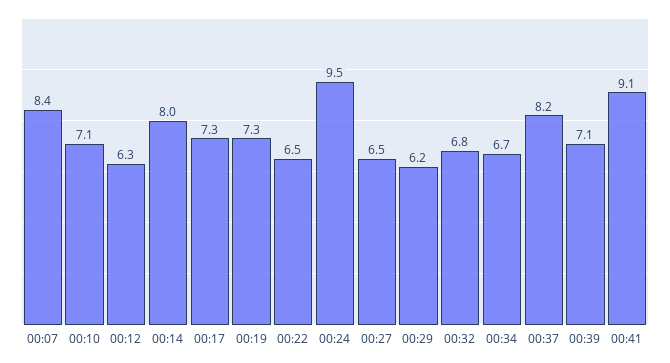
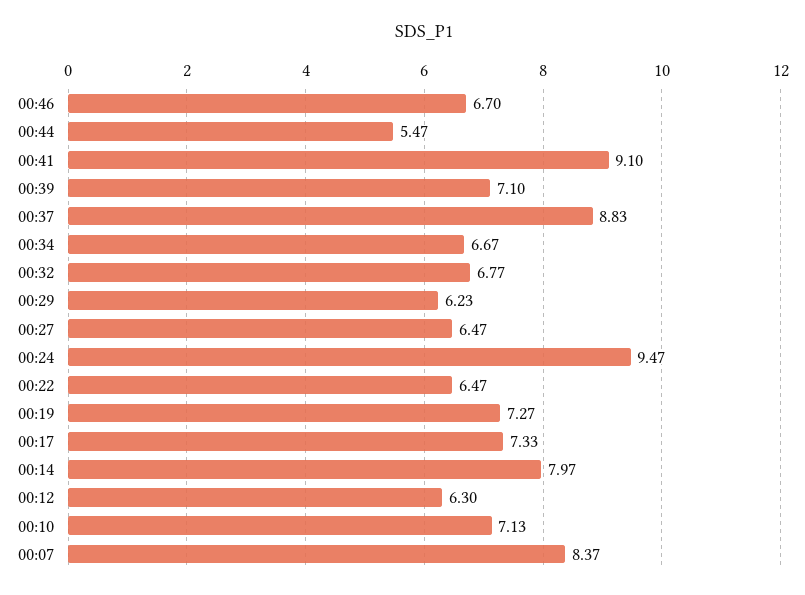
00:37: 8.2 -> 8.83
00:46: none -> 6.7
00:44: none -> 5.47

